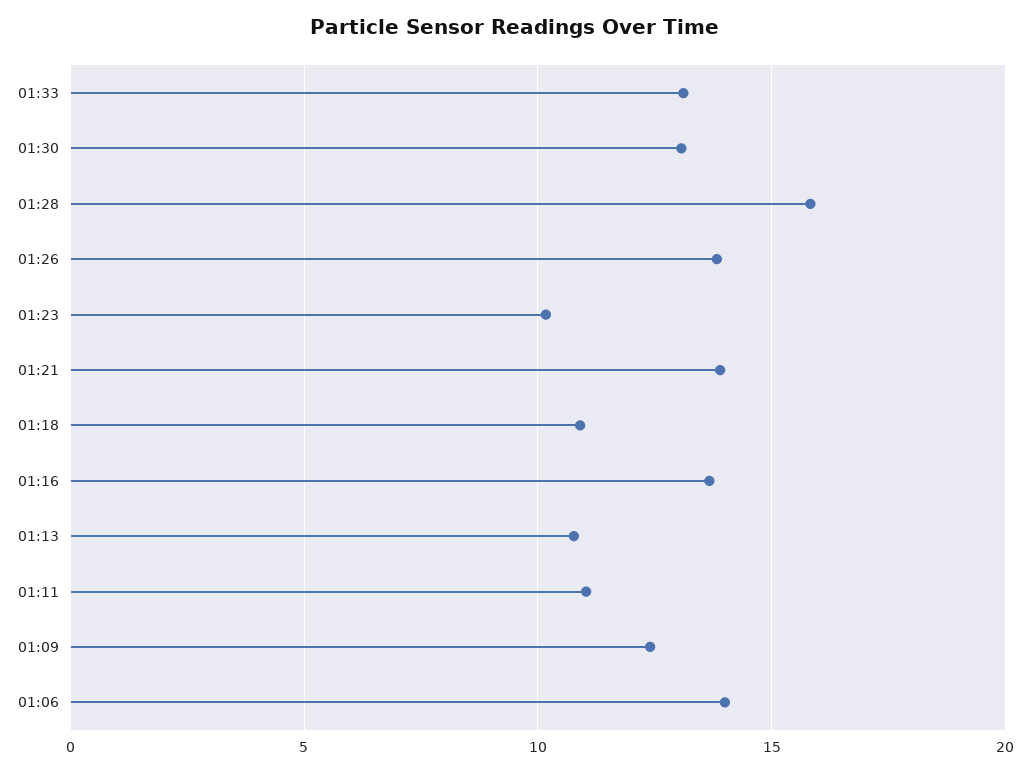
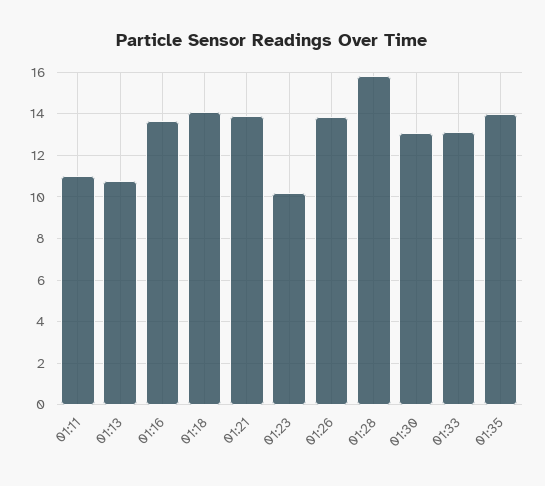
01:18: 11 -> 14
01:09: 12.5 -> none
01:06: 14 -> none
01:35: none -> 14

